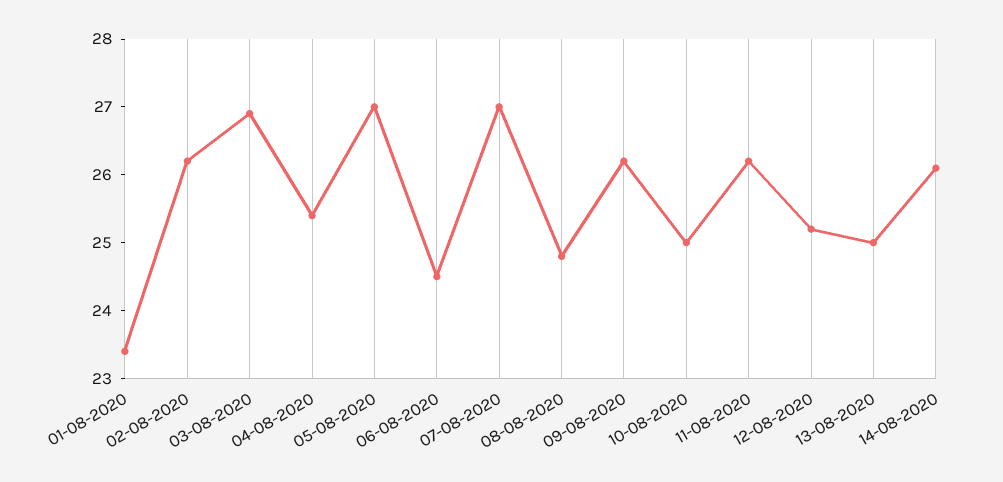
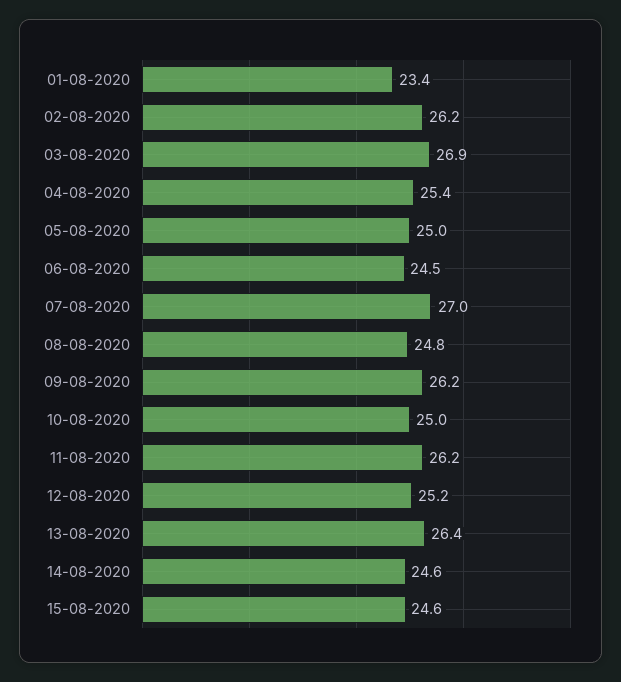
05-08-2020: 27 -> 25
13-08-2020: 25 -> 26.4
14-08-2020: 26 -> 24.6
15-08-2020: none -> 24.6

